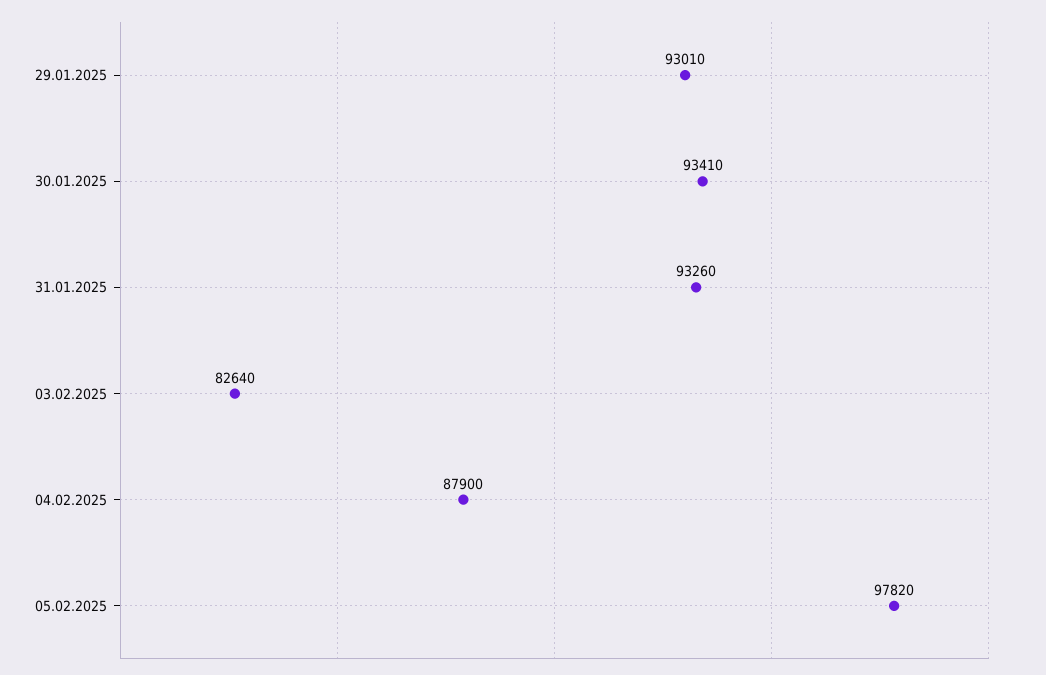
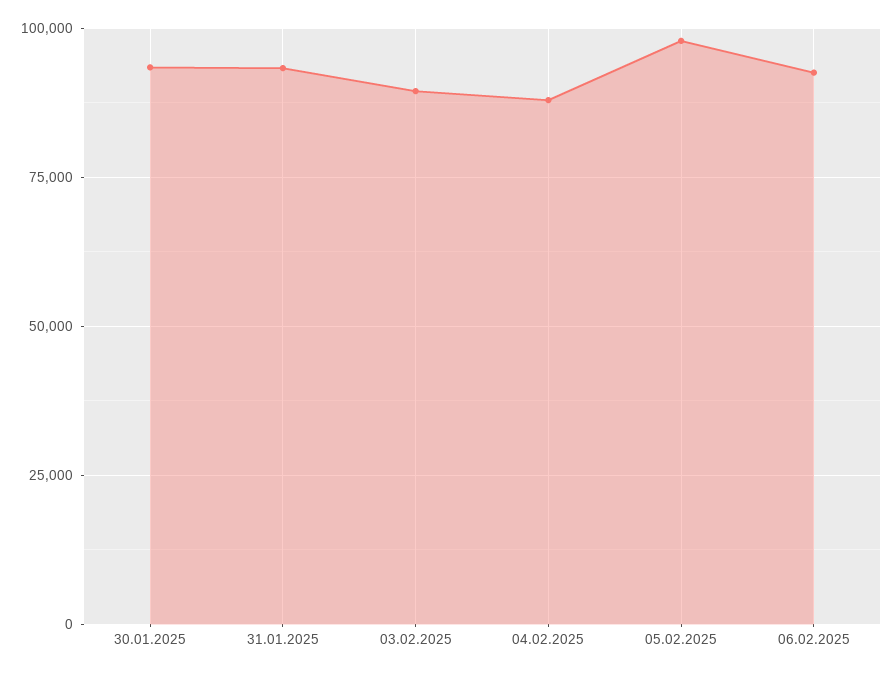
29.01.2025: 93010 -> none
03.02.2025: 82640 -> 90000
06.02.2025: none -> 92500

